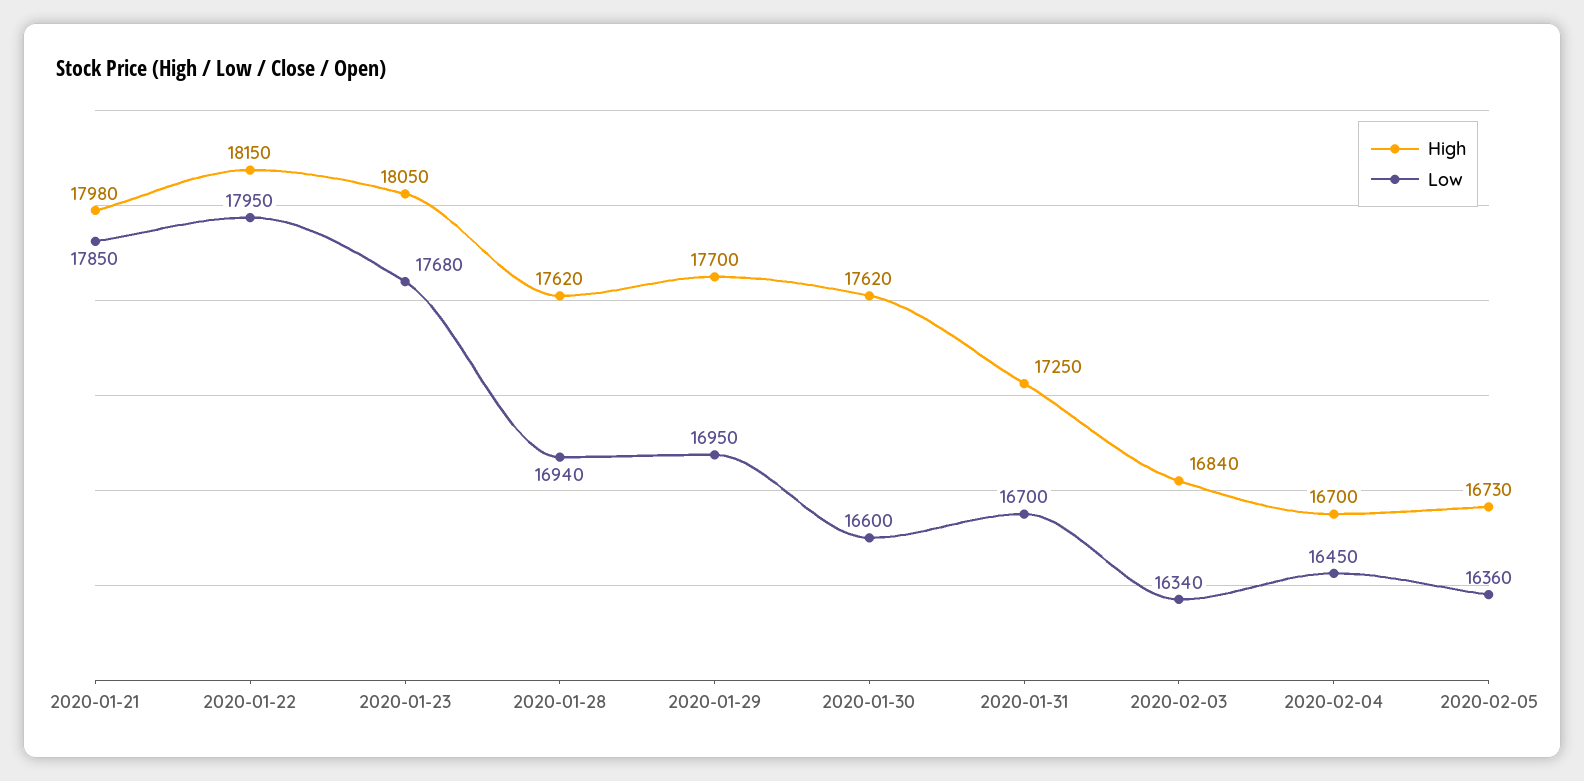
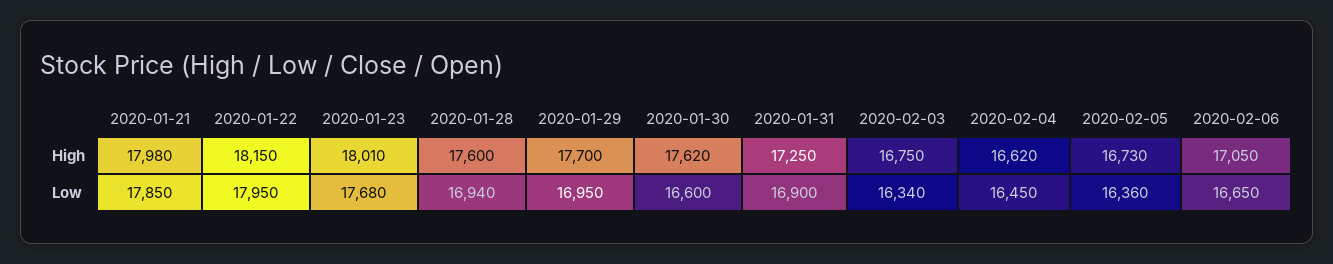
High, 2020-01-23: 18050 -> 18010
High, 2020-01-28: 17620 -> 17600
Low, 2020-01-31: 16700 -> 16900
High, 2020-02-03: 16840 -> 16750
High, 2020-02-04: 16700 -> 16620
High, 2020-02-06: none -> 17050
Low, 2020-02-06: none -> 16650

